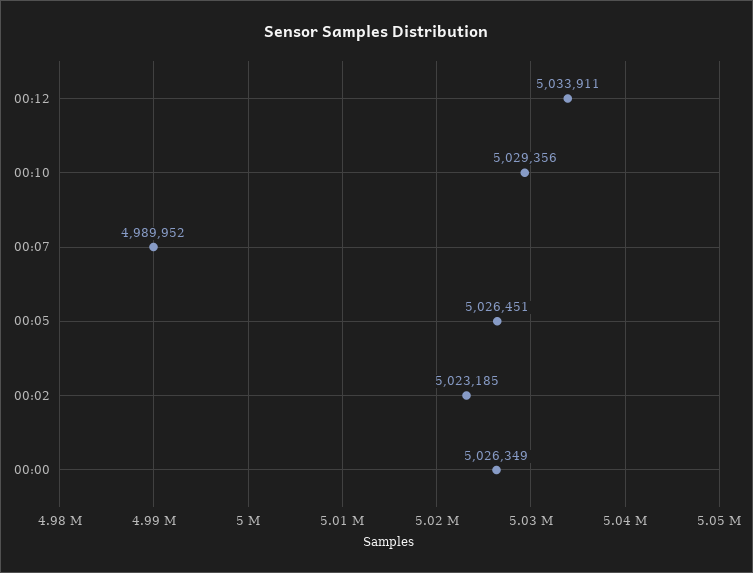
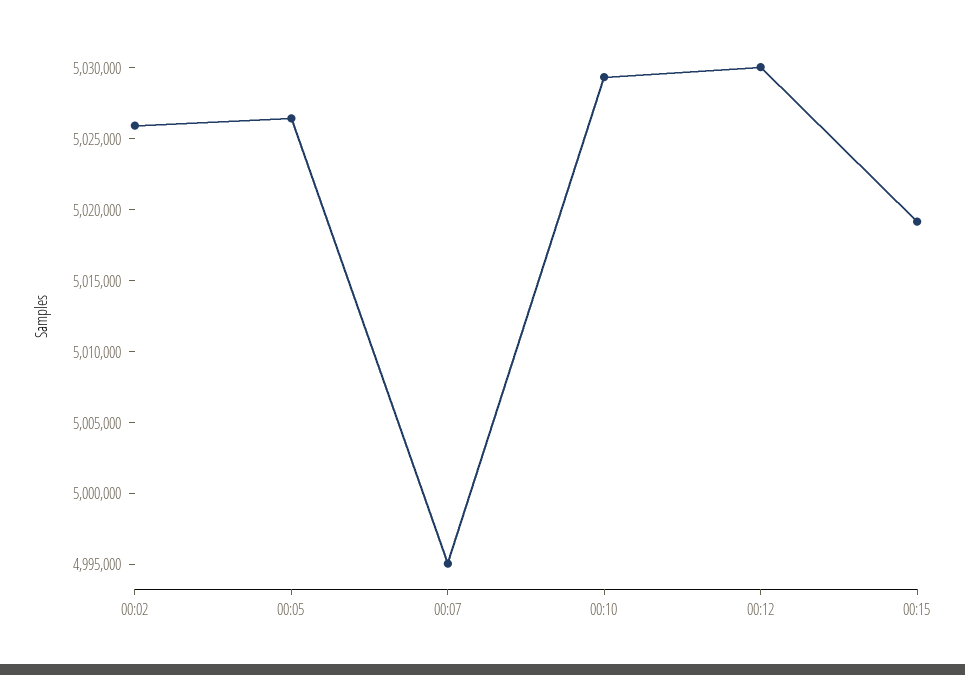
00:12: 5033911 -> 5030000
00:07: 4989952 -> 4995000
00:02: 5023185 -> 5026000
00:00: 5026349 -> none
00:15: none -> 5019000

